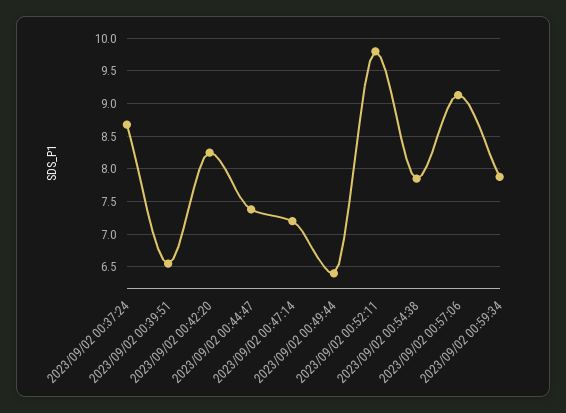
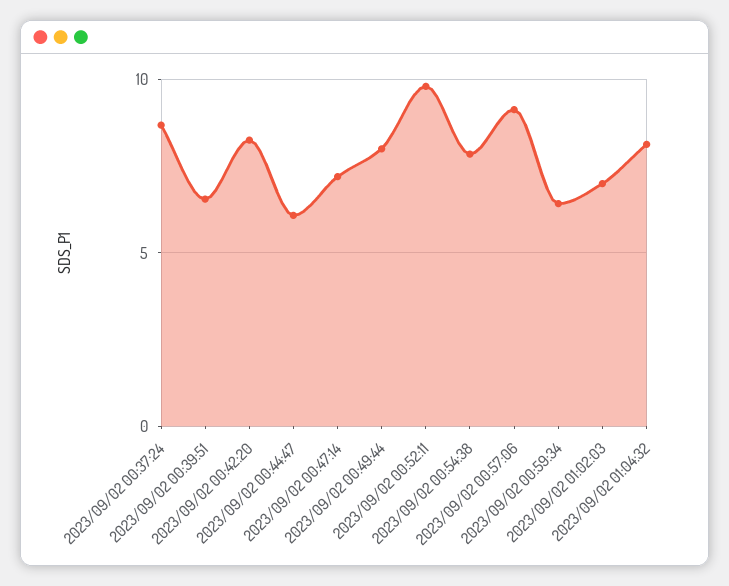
2023/09/02 00:44:47: 7.4 -> 6
2023/09/02 00:49:44: 6.4 -> 8
2023/09/02 00:59:34: 7.9 -> 6.5
2023/09/02 01:02:03: none -> 7
2023/09/02 01:04:32: none -> 8

